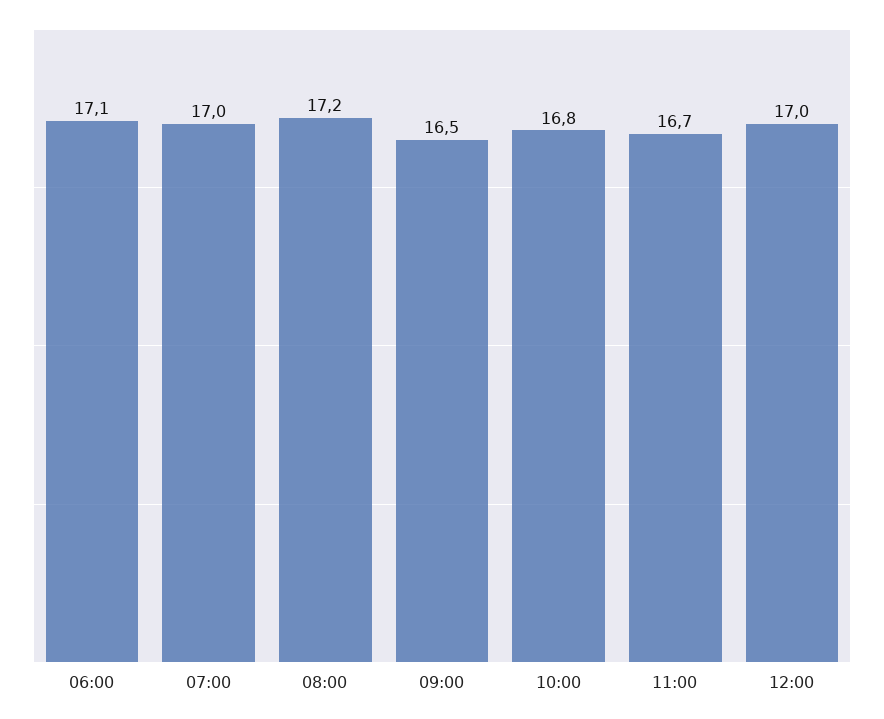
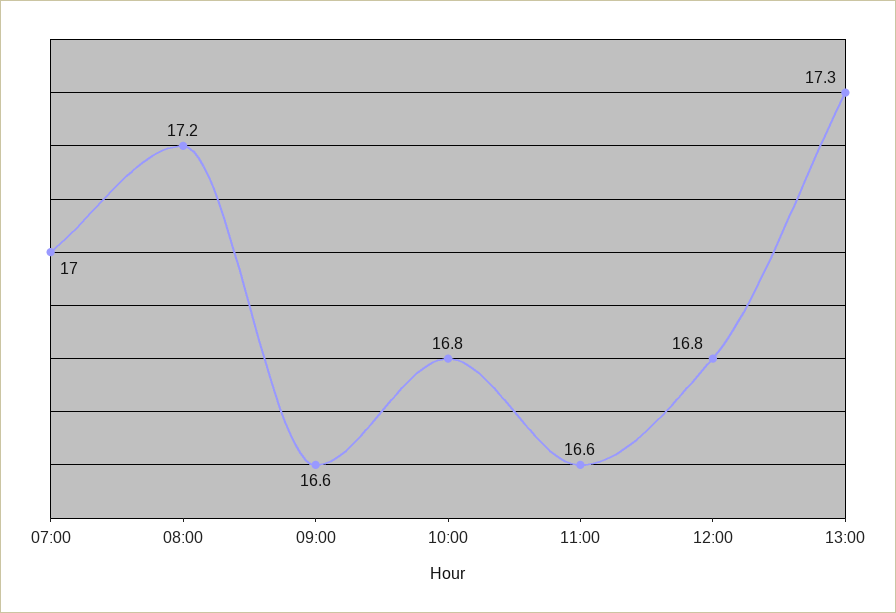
06:00: 17.1 -> none
09:00: 16.5 -> 16.6
11:00: 16.7 -> 16.6
12:00: 17 -> 16.8
13:00: none -> 17.3

